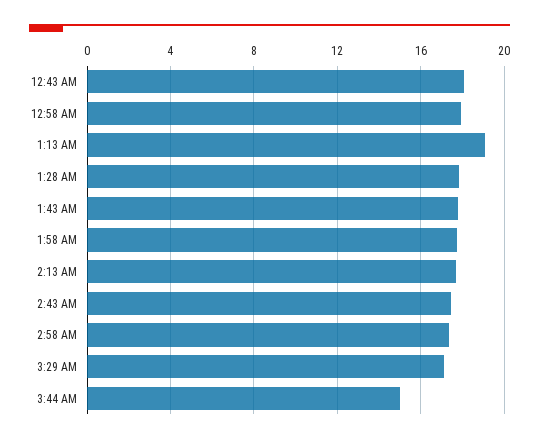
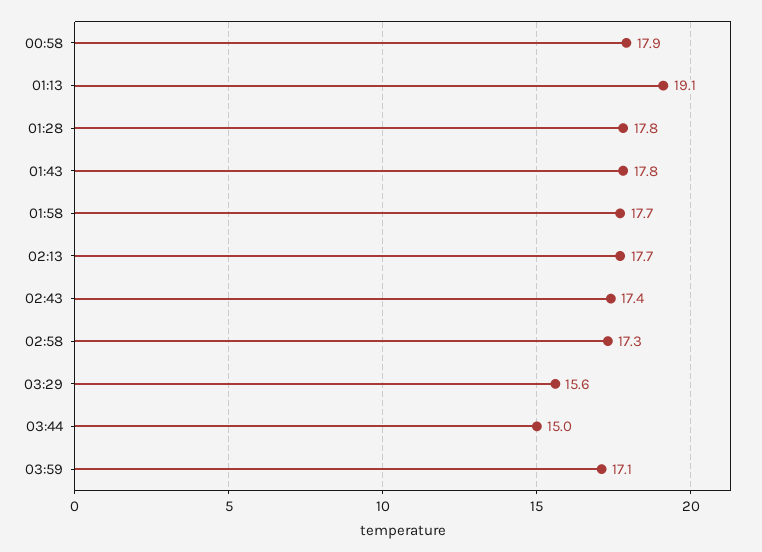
12:43 AM: 18 -> none
3:29 AM: 17 -> 15.6
03:59: none -> 17.1

